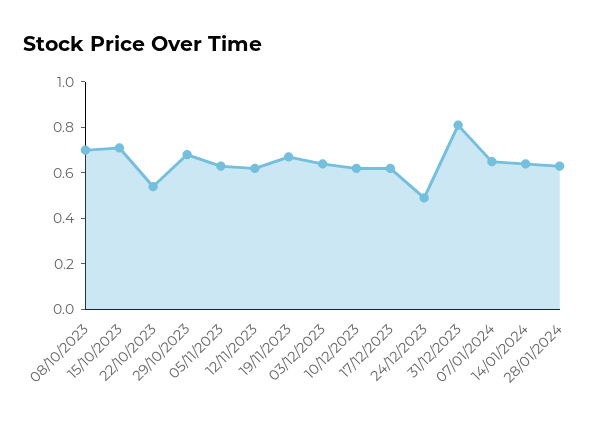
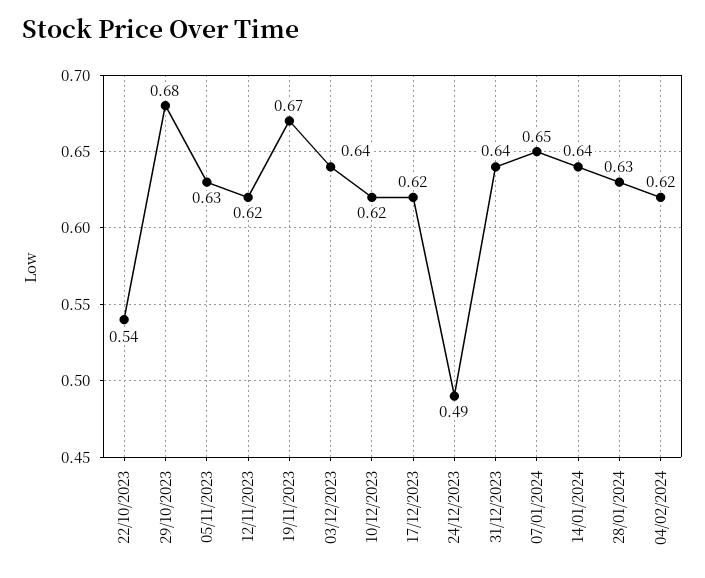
08/10/2023: 0.7 -> none
15/10/2023: 0.7 -> none
31/12/2023: 0.8 -> 0.64
04/02/2024: none -> 0.62

